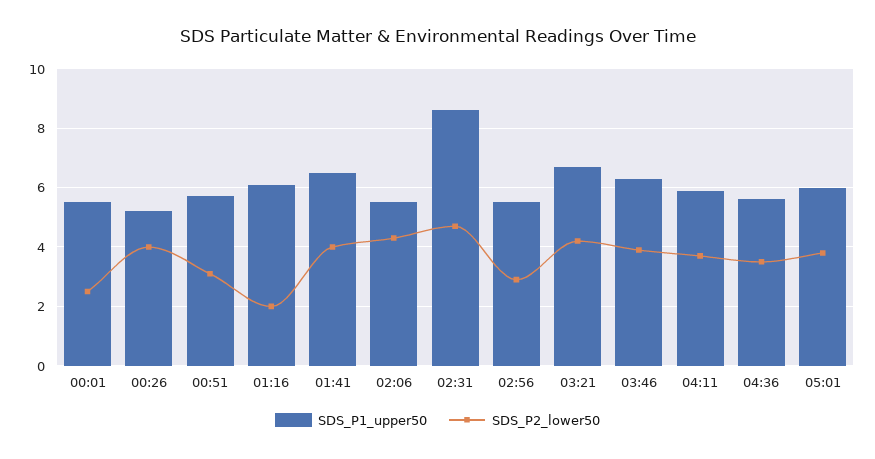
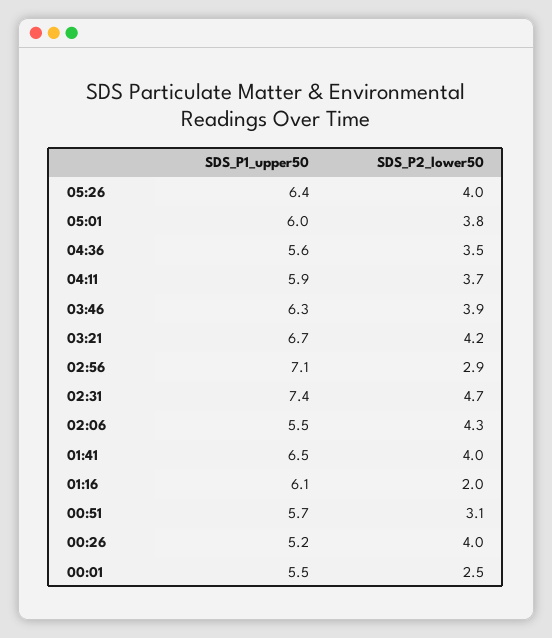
SDS_P1_upper50, 02:31: 8.5 -> 7.4
SDS_P1_upper50, 02:56: 5.5 -> 7.1
SDS_P1_upper50, 05:26: none -> 6.4
SDS_P2_lower50, 05:26: none -> 4

